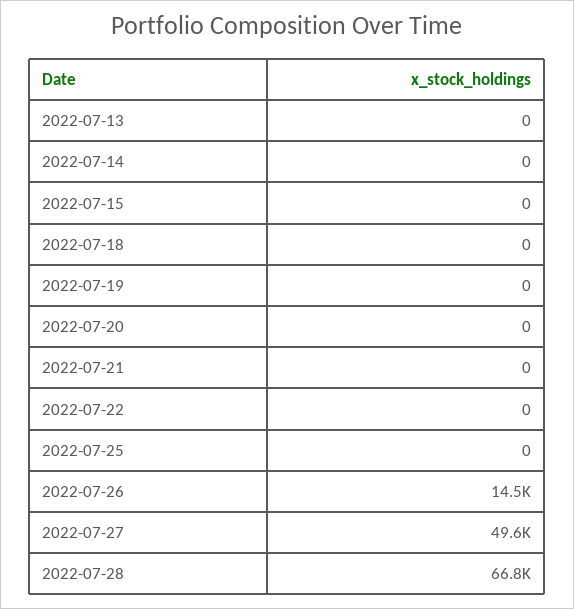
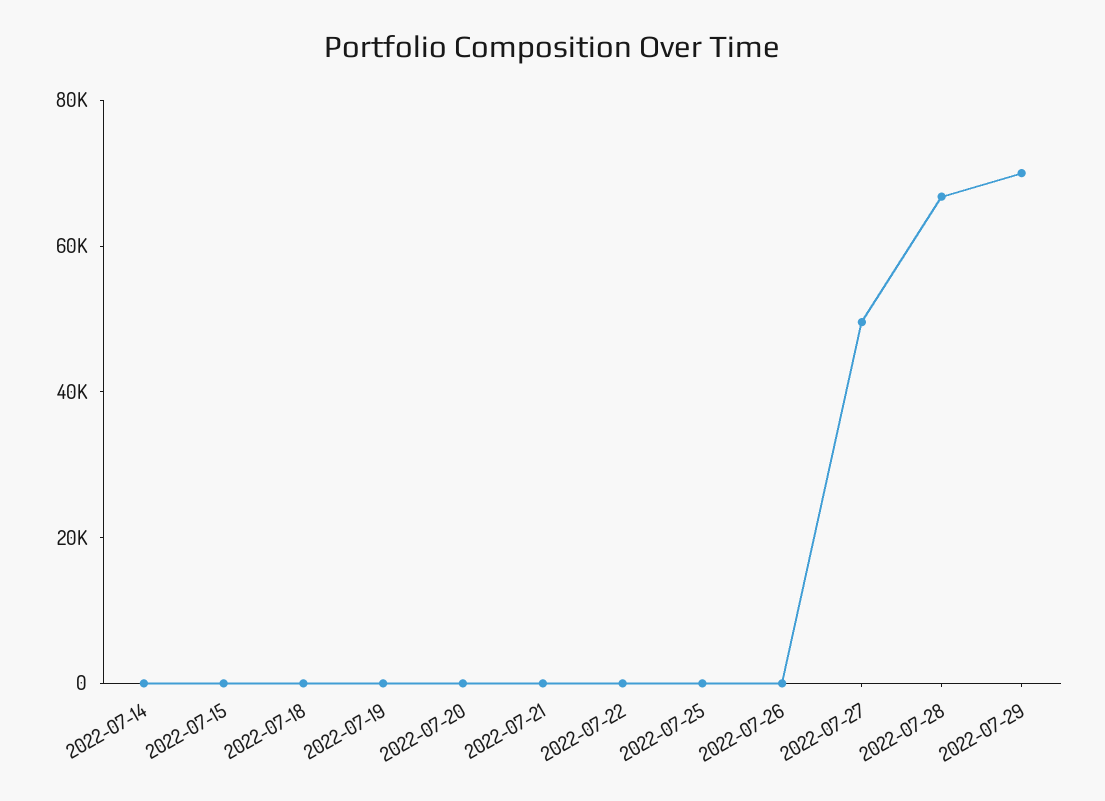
2022-07-13: 0 -> none
2022-07-26: 14500 -> 0
2022-07-29: none -> 70000

